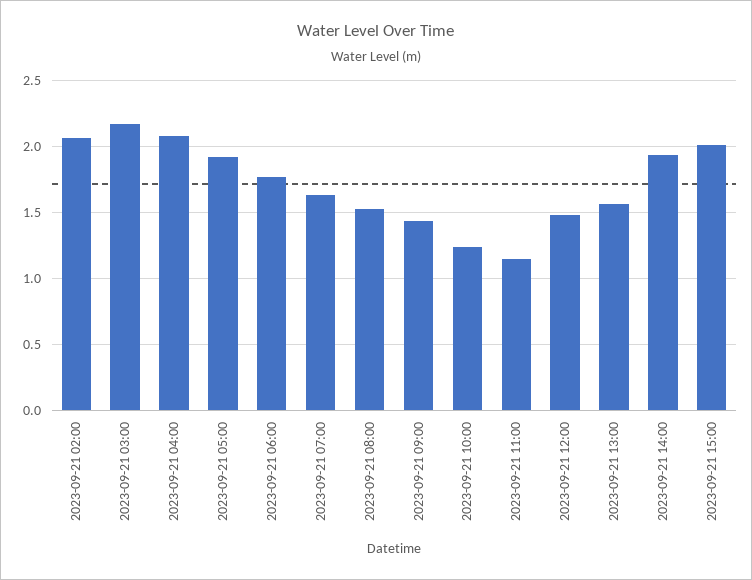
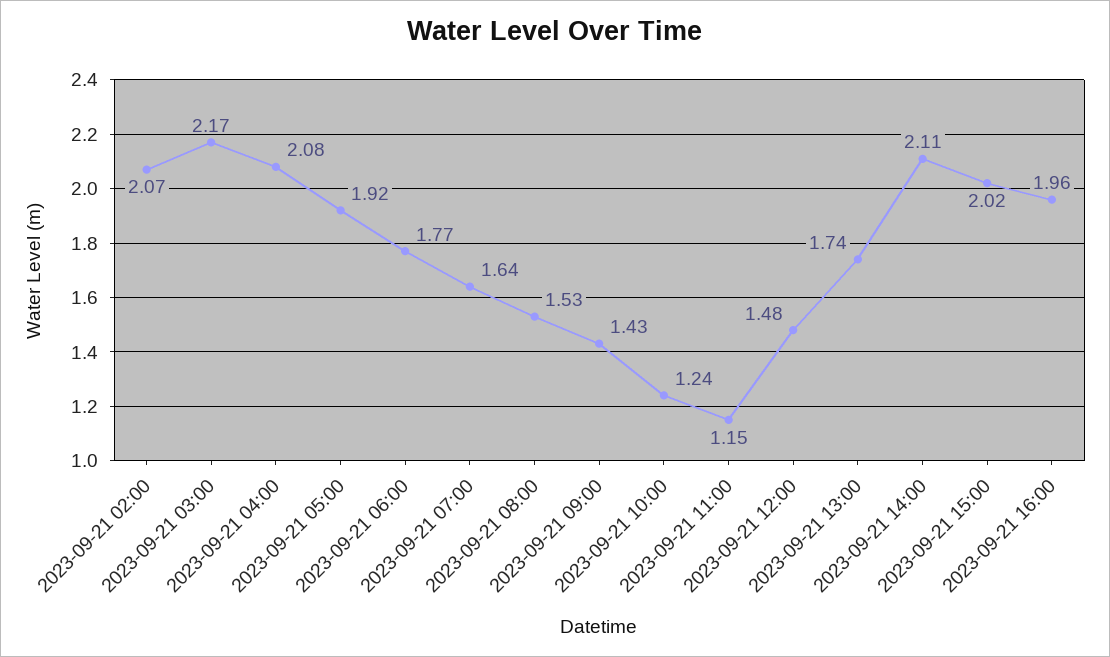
2023-09-21 13:00: 1.55 -> 1.74
2023-09-21 14:00: 1.95 -> 2.11
2023-09-21 16:00: none -> 1.96

